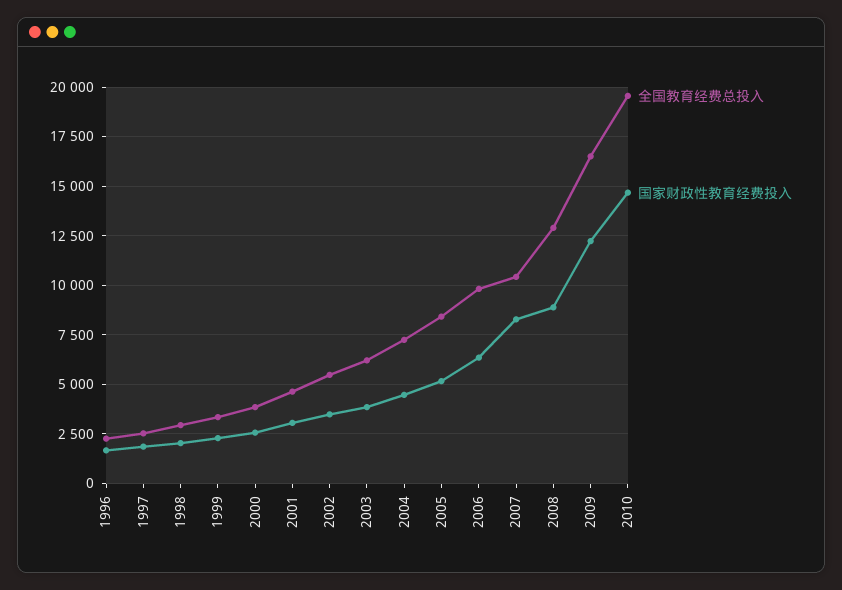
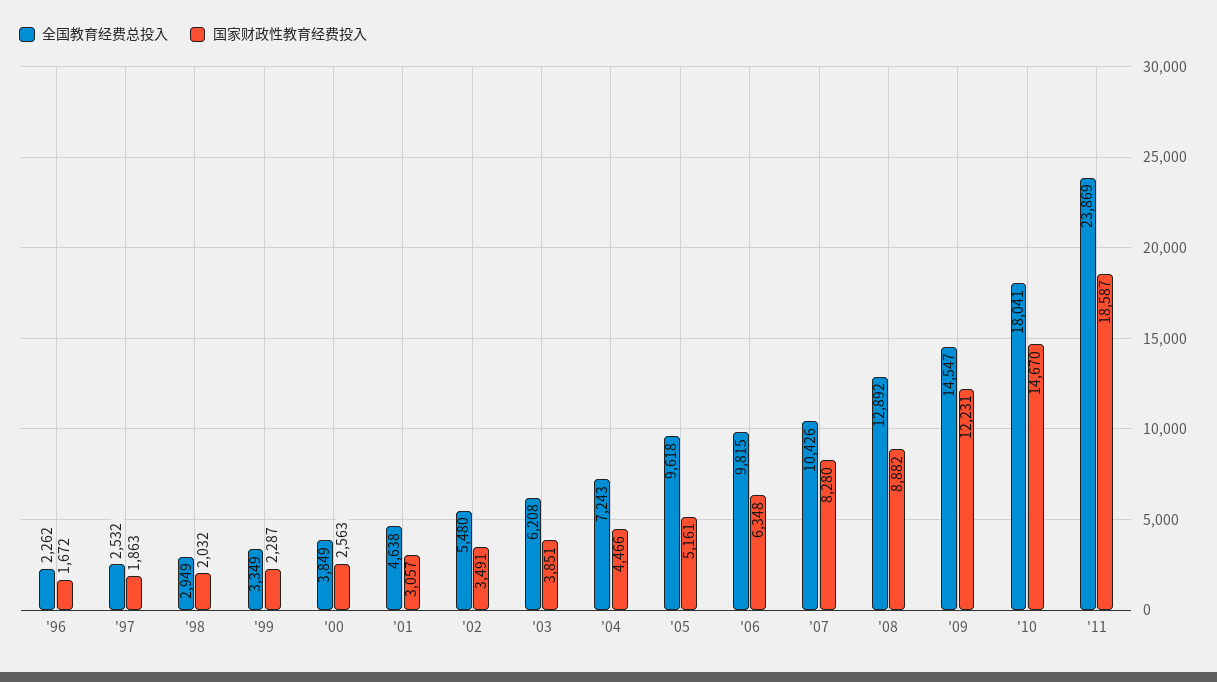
全国教育经费总投入, 2005: 8500 -> 9618
全国教育经费总投入, 2009: 16500 -> 14547
全国教育经费总投入, 2010: 19500 -> 18041
全国教育经费总投入, '11: none -> 23869
国家财政性教育经费投入, '11: none -> 18587

